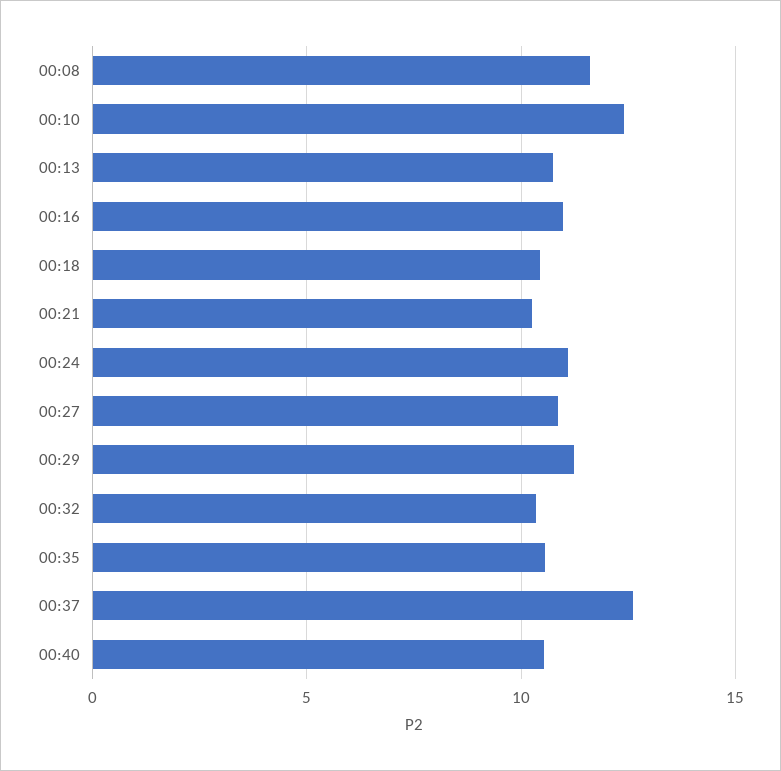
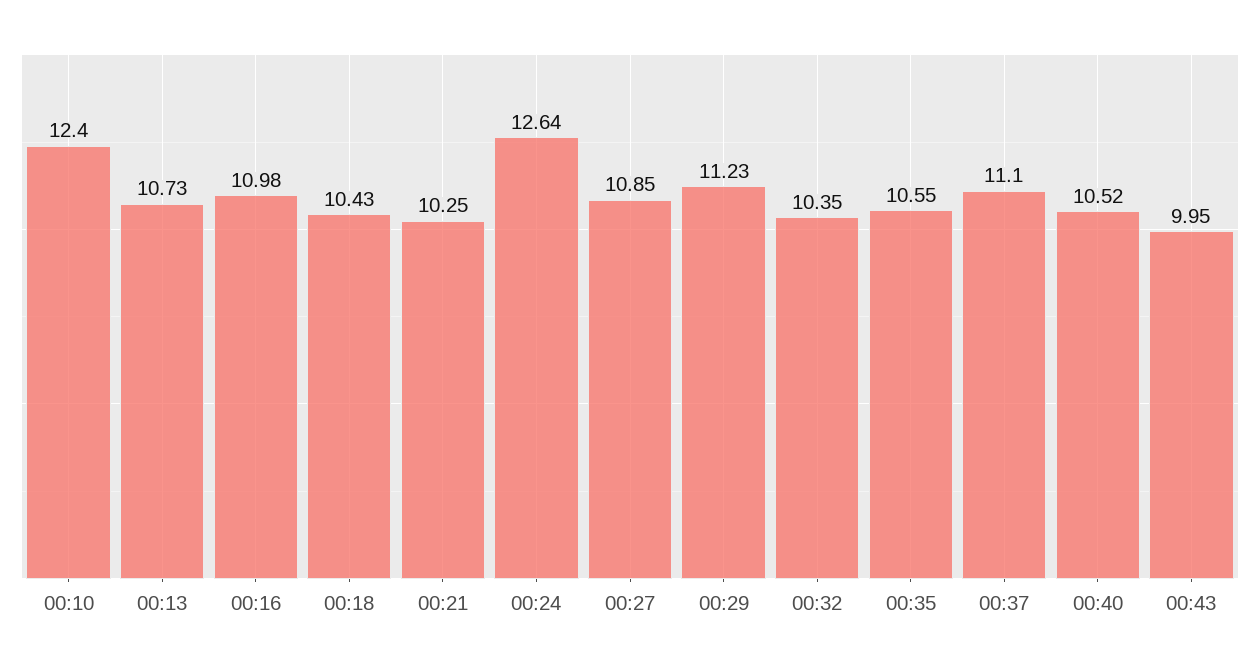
00:08: 11.5 -> none
00:24: 11 -> 12.64
00:37: 12.5 -> 11.1
00:43: none -> 9.95

